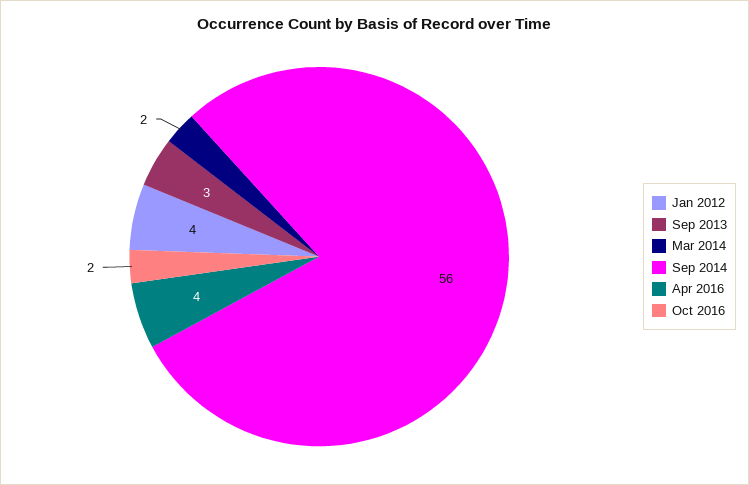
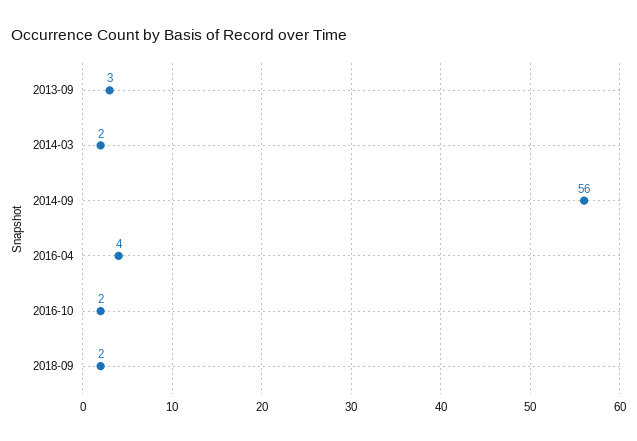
Jan 2012: 4 -> none
2018-09: none -> 2

